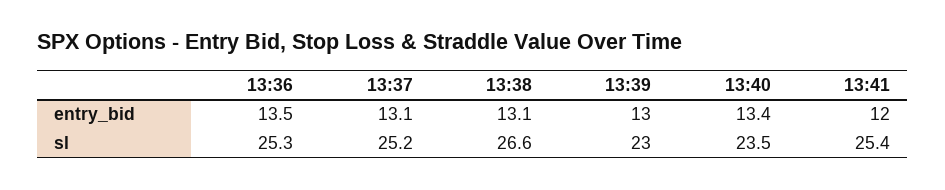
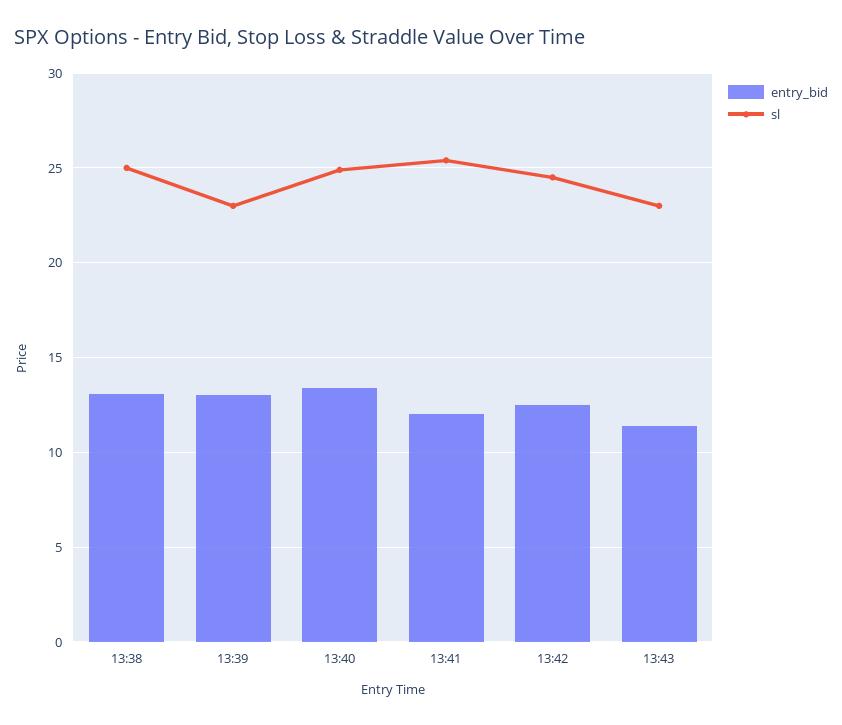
entry_bid, 13:36: 13.5 -> none
entry_bid, 13:37: 13.1 -> none
sl, 13:36: 25.3 -> none
sl, 13:37: 25.2 -> none
sl, 13:38: 26.6 -> 25
sl, 13:40: 23.5 -> 25
entry_bid, 13:42: none -> 12.5
sl, 13:42: none -> 24.5
entry_bid, 13:43: none -> 11.5
sl, 13:43: none -> 23

